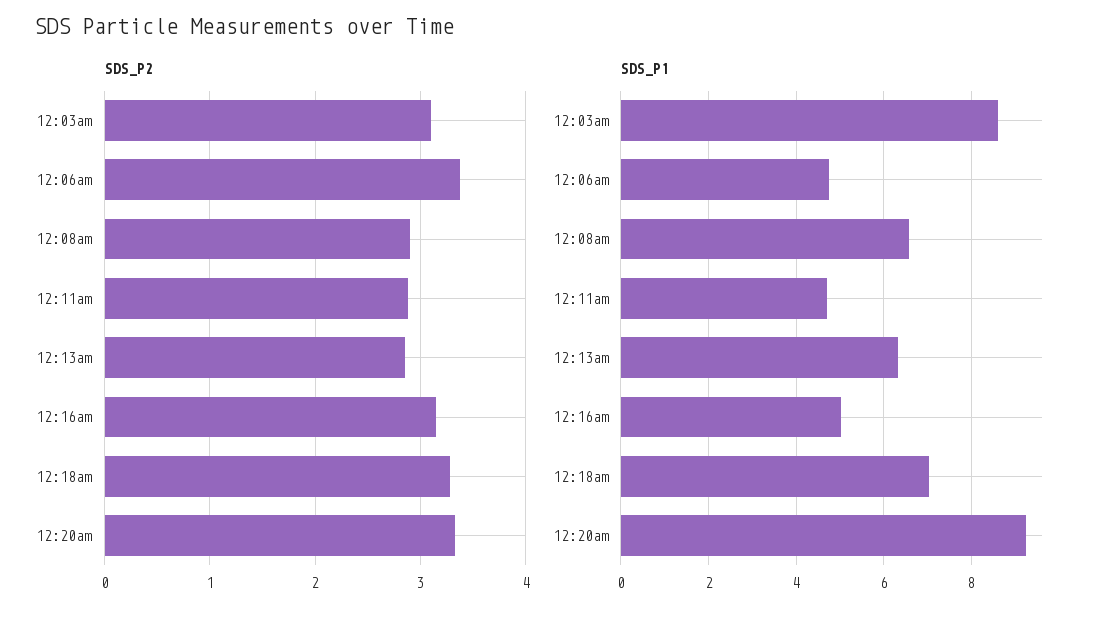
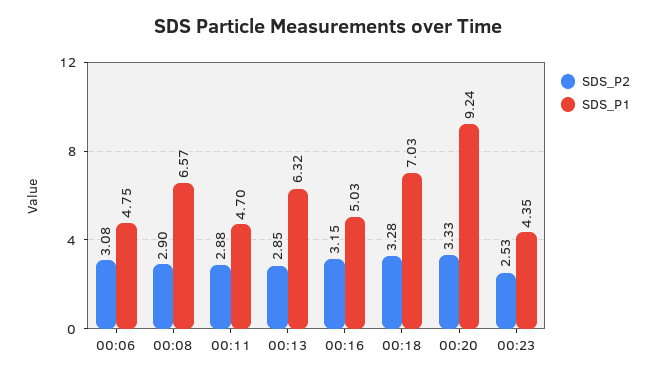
SDS_P2, 12:03am: 3.1 -> none
SDS_P2, 12:06am: 3.4 -> 3.08
SDS_P1, 12:03am: 8.6 -> none
SDS_P2, 00:23: none -> 2.53
SDS_P1, 00:23: none -> 4.35

